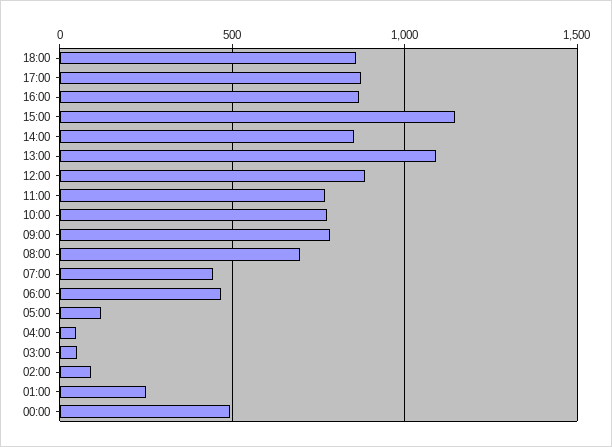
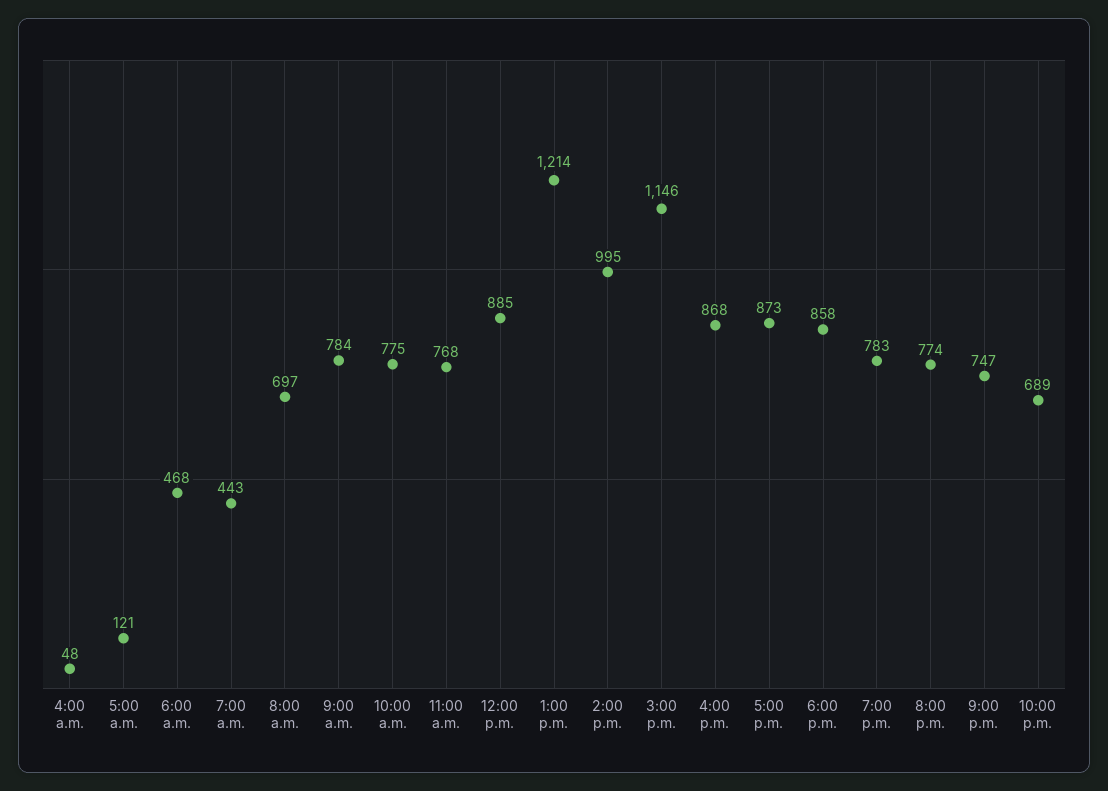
14:00: 850 -> 995
13:00: 1100 -> 1214
03:00: 50 -> none
02:00: 100 -> none
01:00: 250 -> none
00:00: 500 -> none
7:00 p.m.: none -> 783
8:00 p.m.: none -> 774
9:00 p.m.: none -> 747
10:00 p.m.: none -> 689

